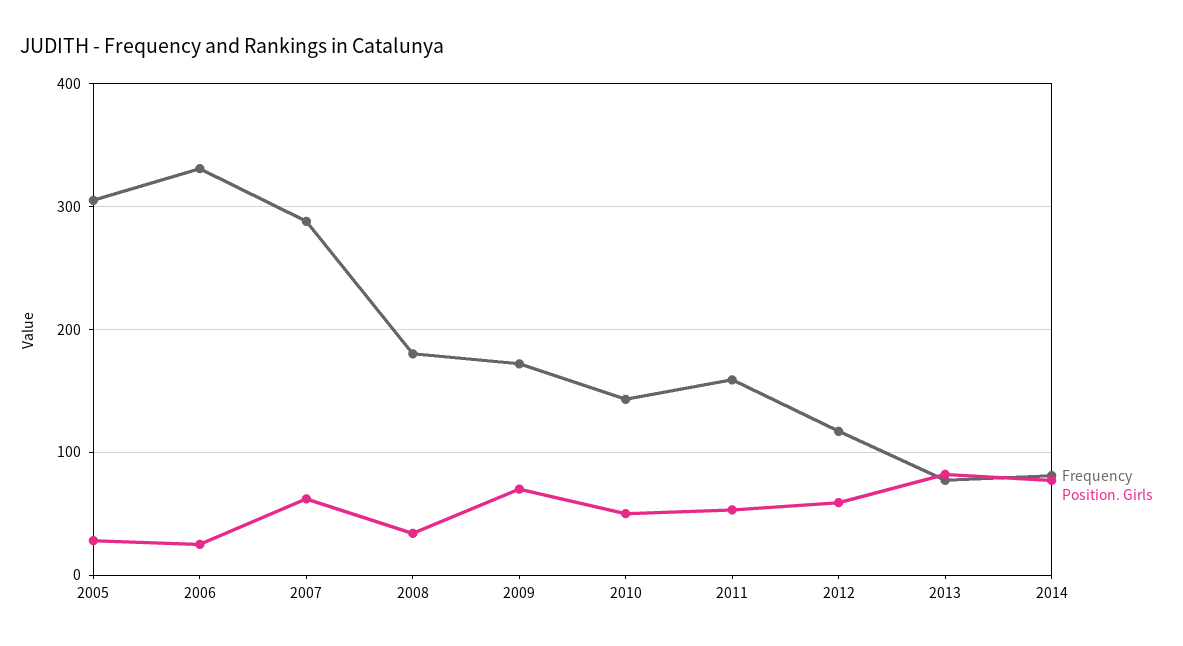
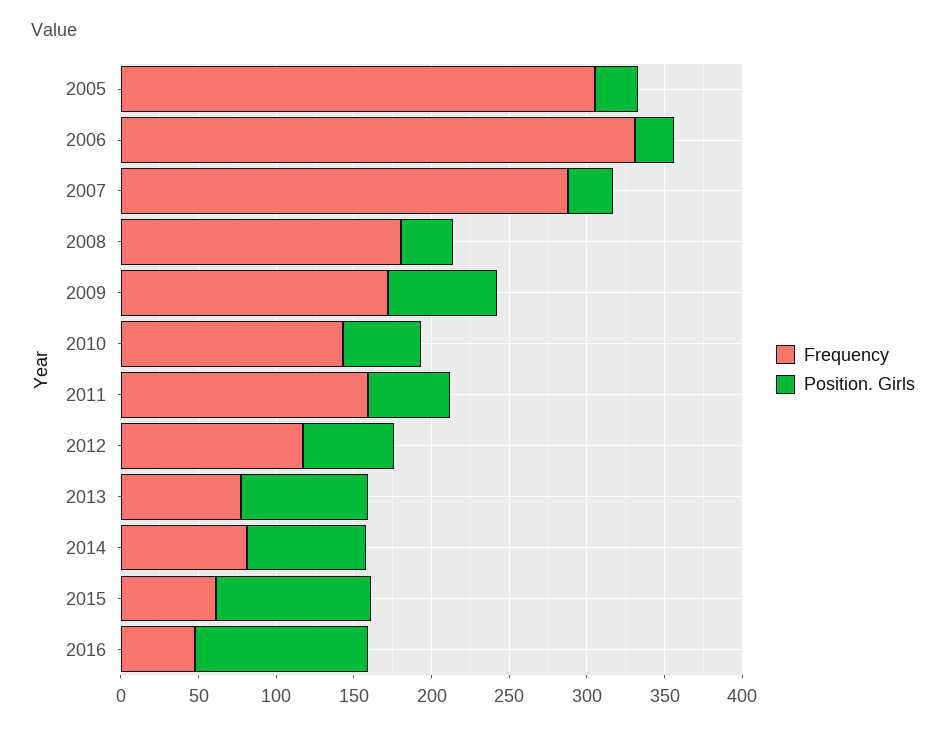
Position. Girls, 2007: 60 -> 30
Frequency, 2015: none -> 60
Position. Girls, 2015: none -> 100
Frequency, 2016: none -> 50
Position. Girls, 2016: none -> 110

